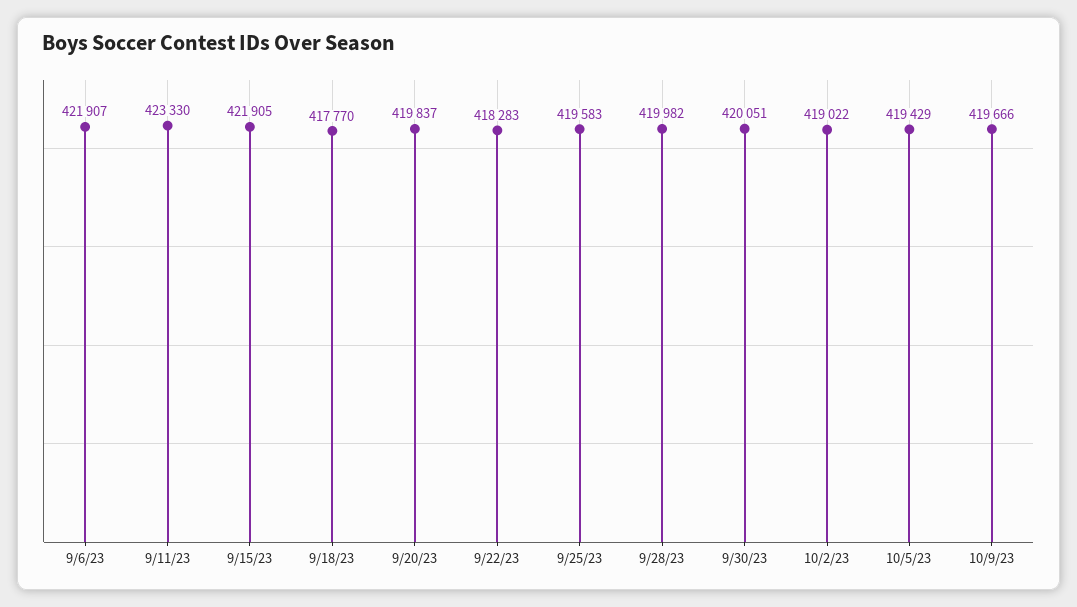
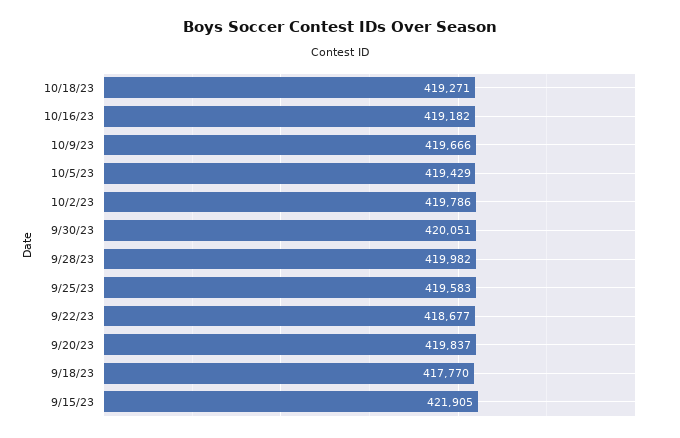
9/6/23: 421907 -> none
9/11/23: 423330 -> none
9/22/23: 418283 -> 418677
10/2/23: 419022 -> 419786
10/18/23: none -> 419271
10/16/23: none -> 419182

